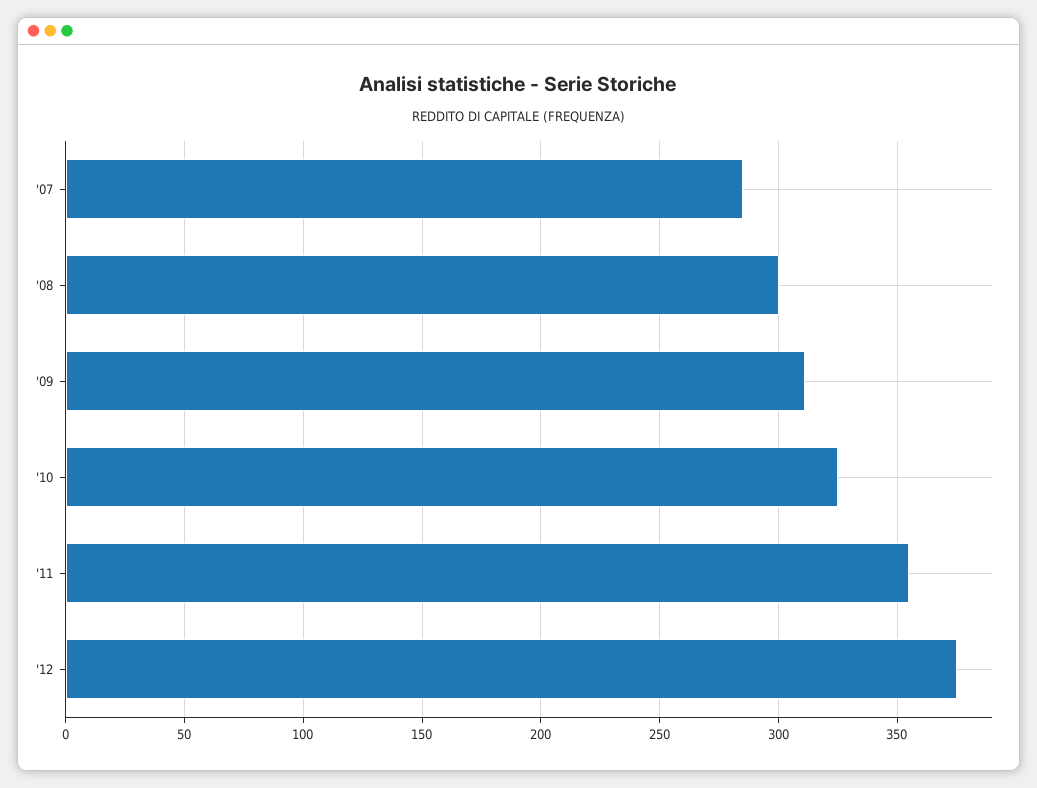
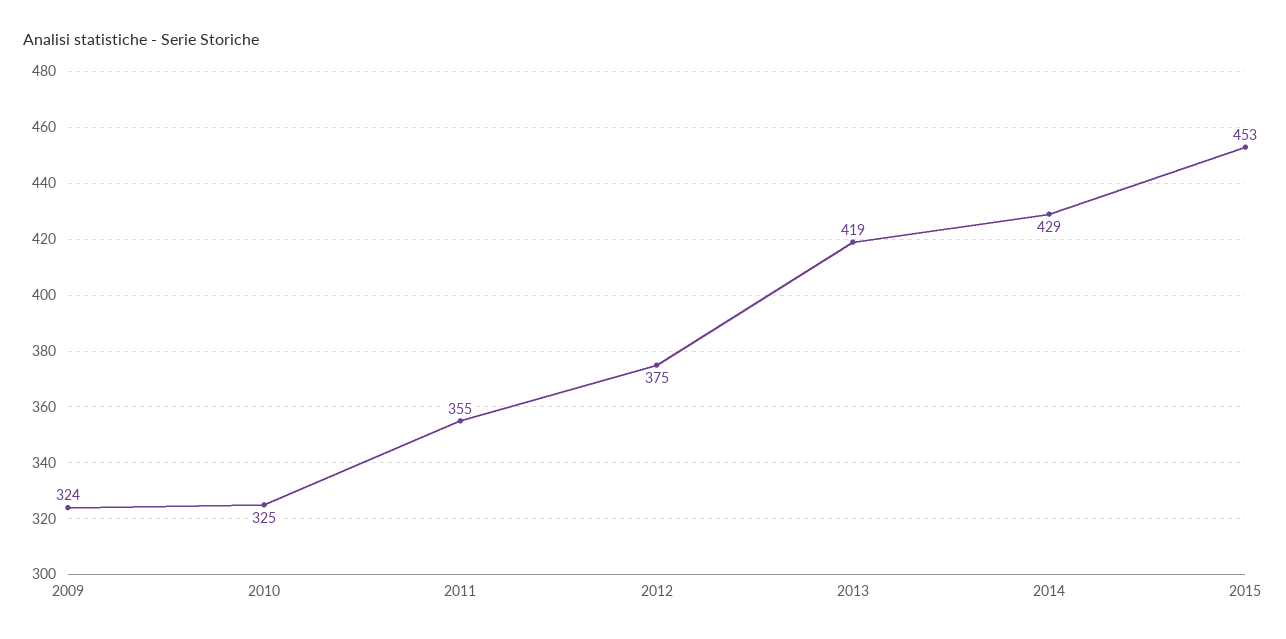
'07: 285 -> none
'08: 300 -> none
'09: 310 -> 324
2013: none -> 419
2014: none -> 429
2015: none -> 453

